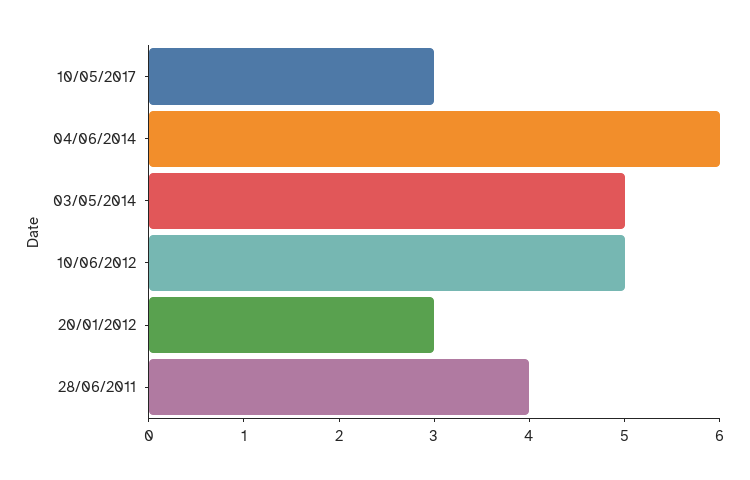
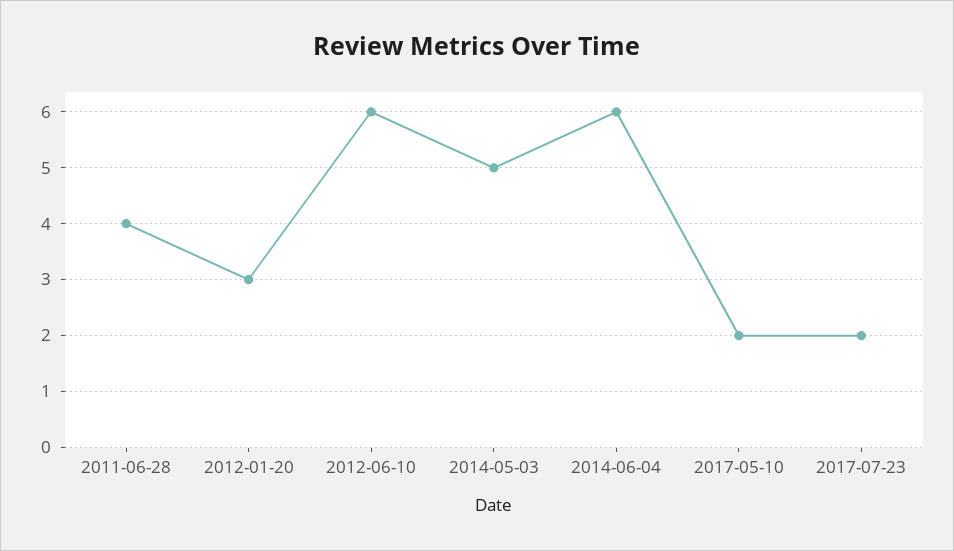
10/05/2017: 3 -> 2
10/06/2012: 5 -> 6
2017-07-23: none -> 2

